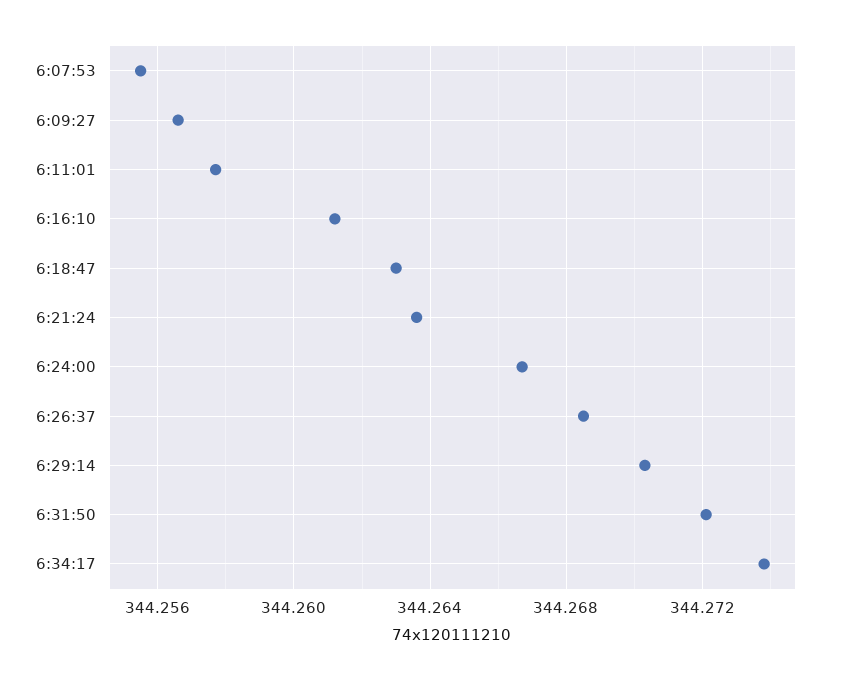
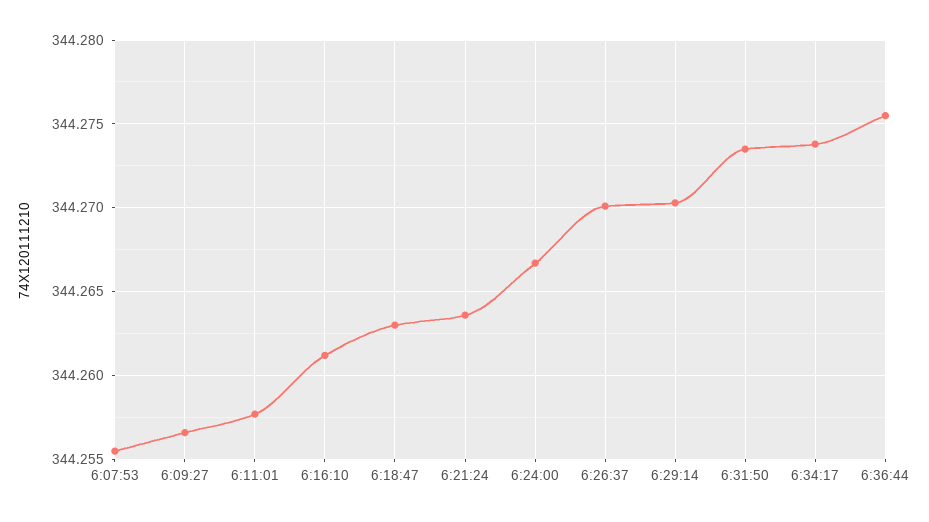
6:26:37: 344.2685 -> 344.27
6:31:50: 344.272 -> 344.2735
6:36:44: none -> 344.2755

